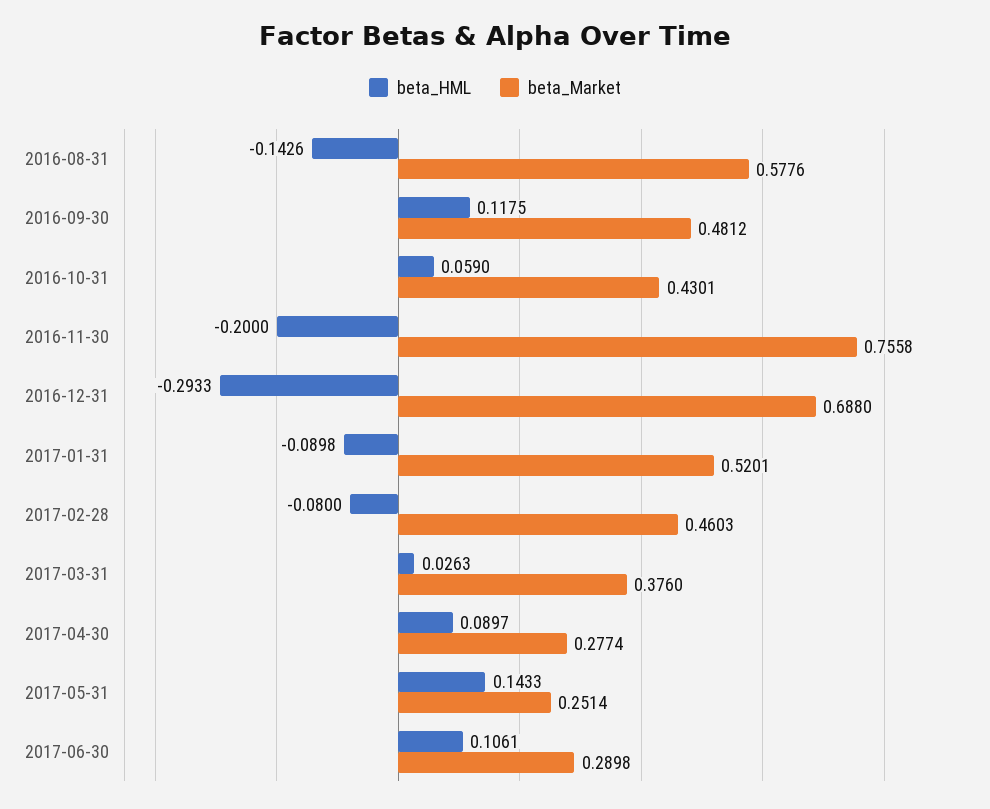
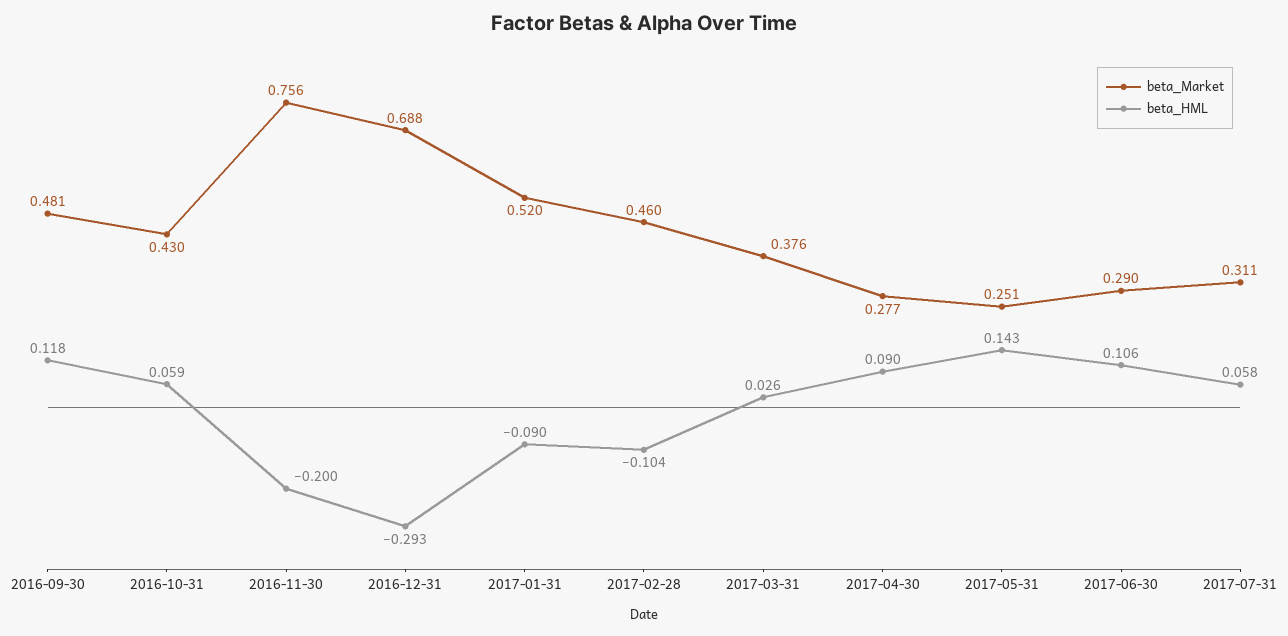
beta_HML, 2016-08-31: -0.1426 -> none
beta_Market, 2016-08-31: 0.5776 -> none
beta_HML, 2017-02-28: -0.08 -> -0.104
beta_Market, 2017-07-31: none -> 0.311
beta_HML, 2017-07-31: none -> 0.058

